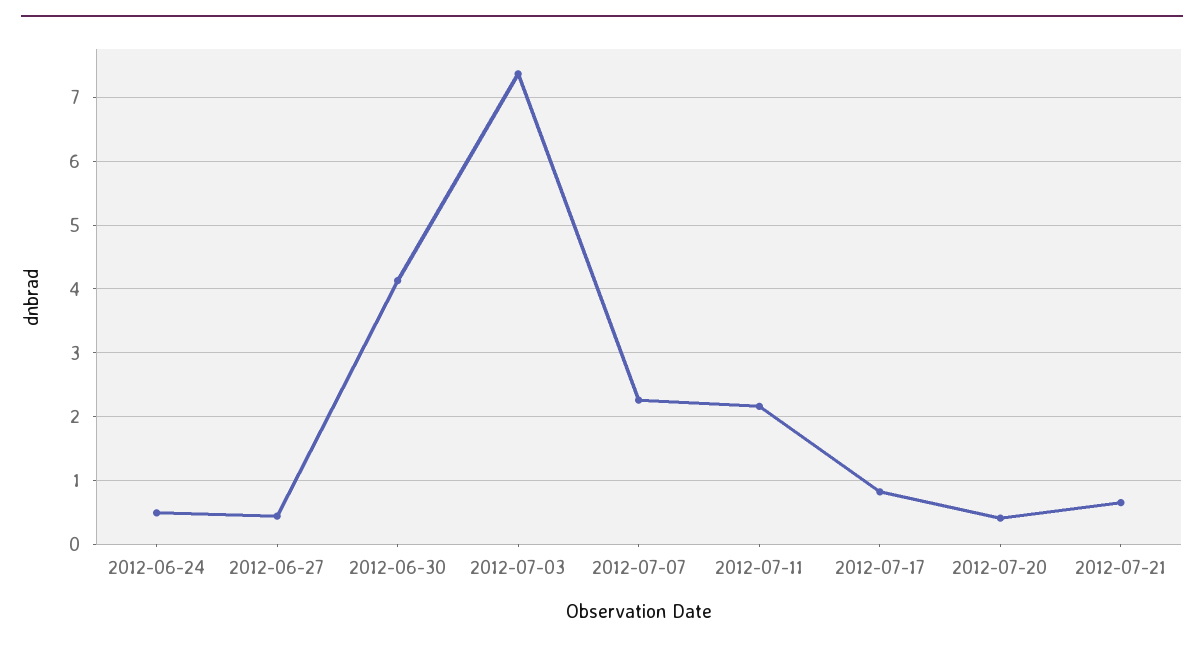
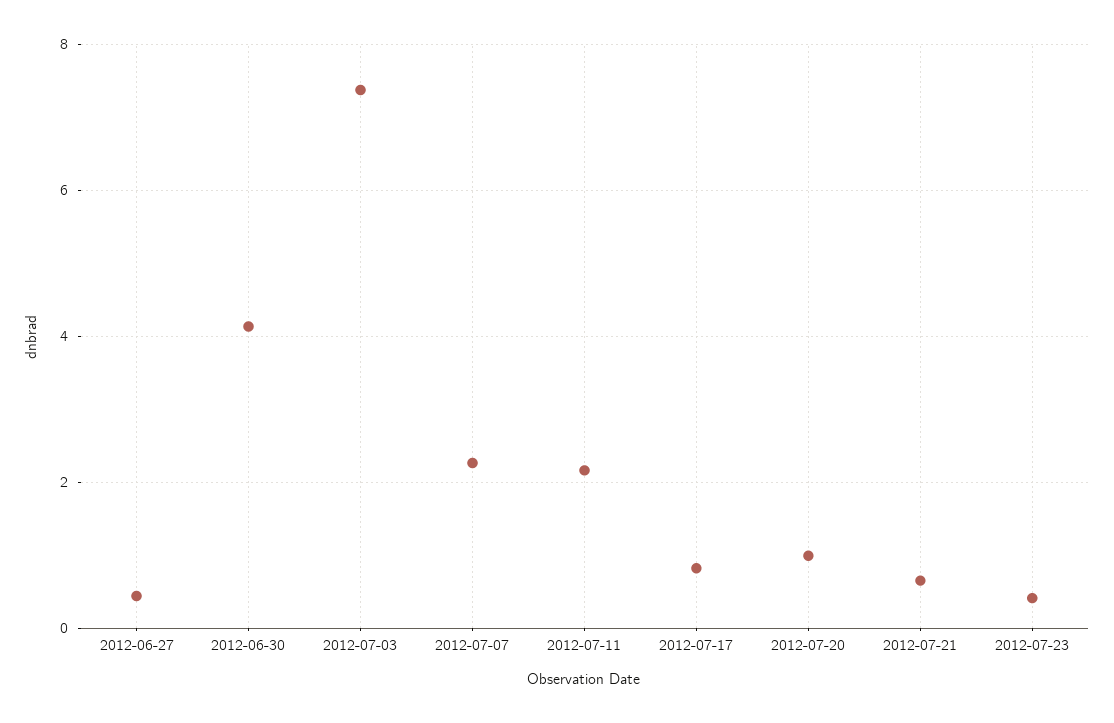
2012-06-24: 0.5 -> none
2012-07-20: 0.4 -> 1
2012-07-23: none -> 0.4

